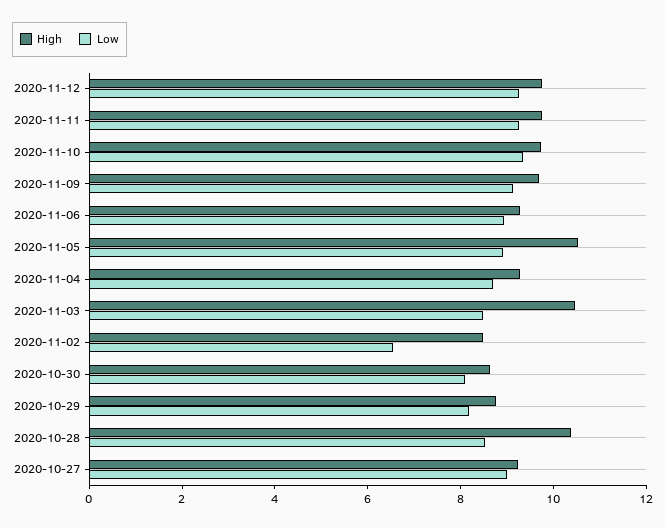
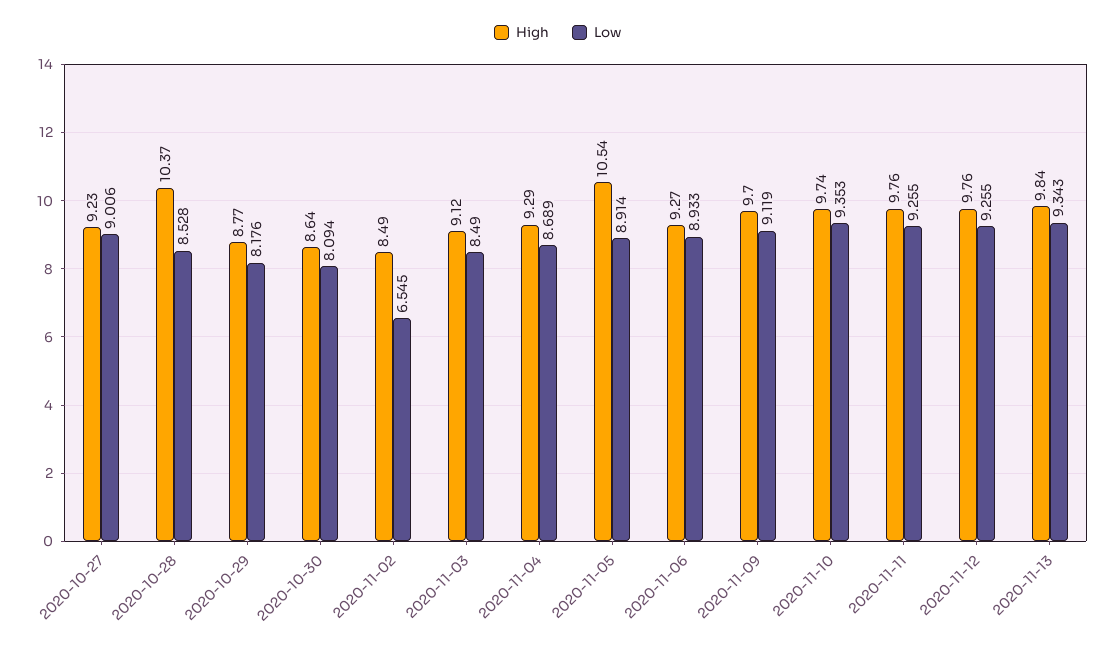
High, 2020-11-03: 10.5 -> 9.12
High, 2020-11-13: none -> 9.84
Low, 2020-11-13: none -> 9.343

